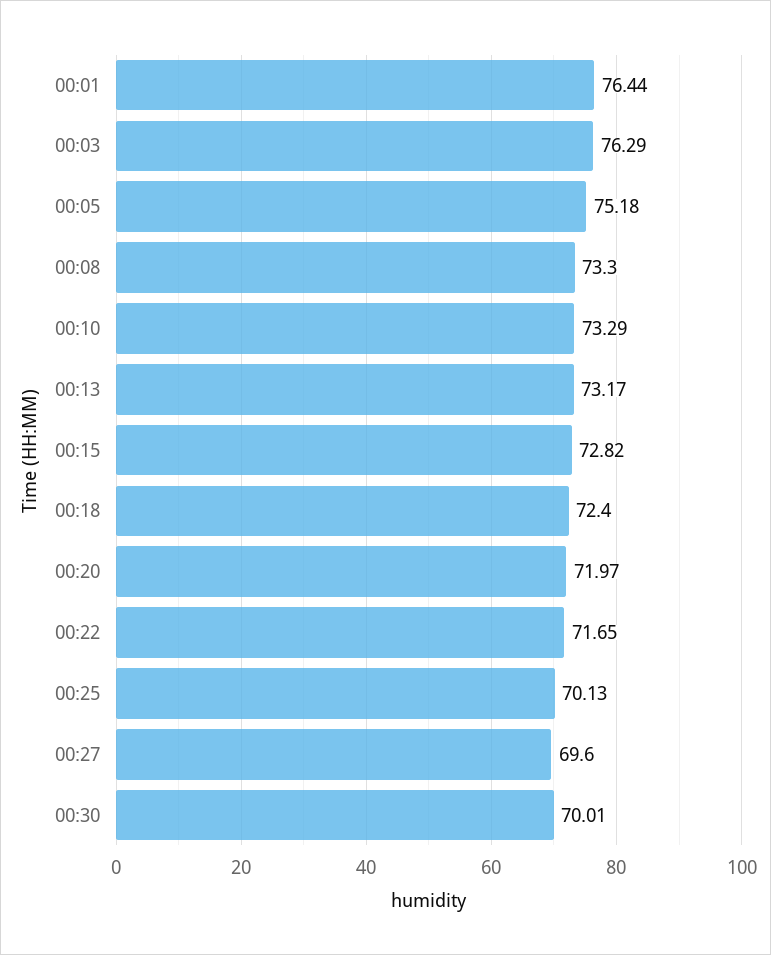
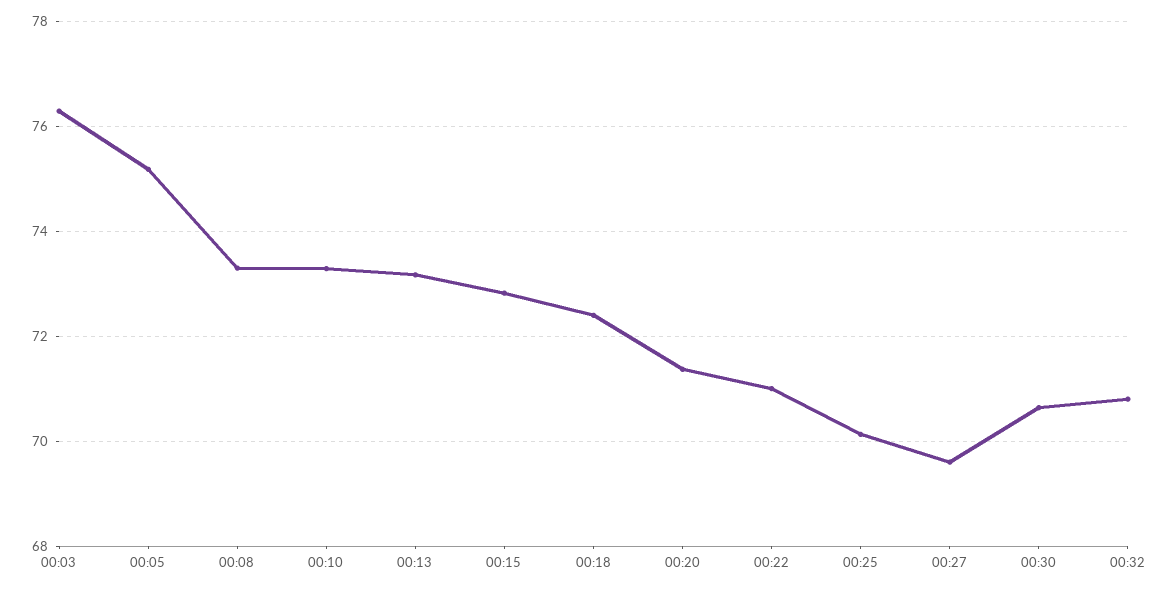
00:01: 76.44 -> none
00:20: 71.97 -> 71.4
00:22: 71.65 -> 71
00:30: 70.01 -> 70.6
00:32: none -> 70.8

